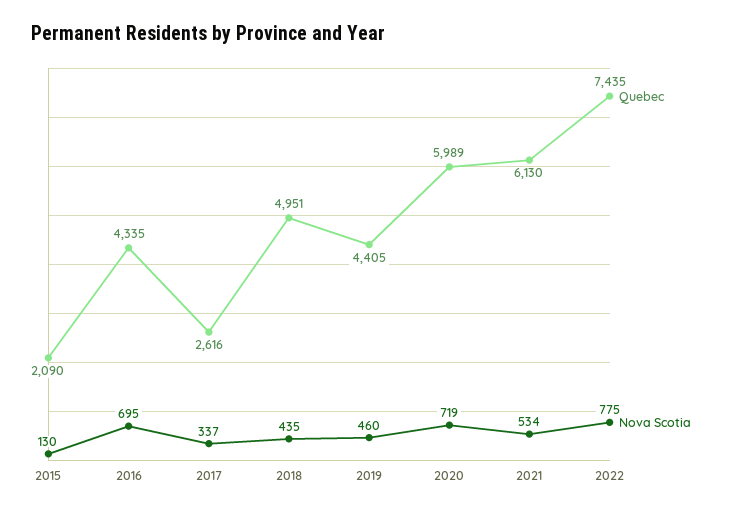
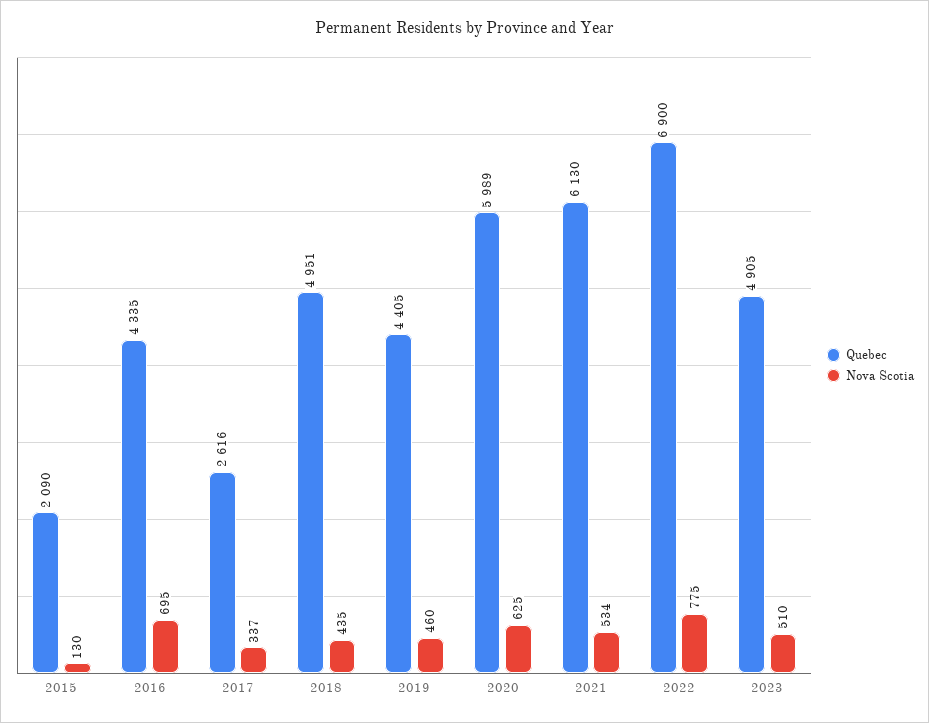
Nova Scotia, 2020: 719 -> 625
Quebec, 2022: 7435 -> 6900
Quebec, 2023: none -> 4905
Nova Scotia, 2023: none -> 510

